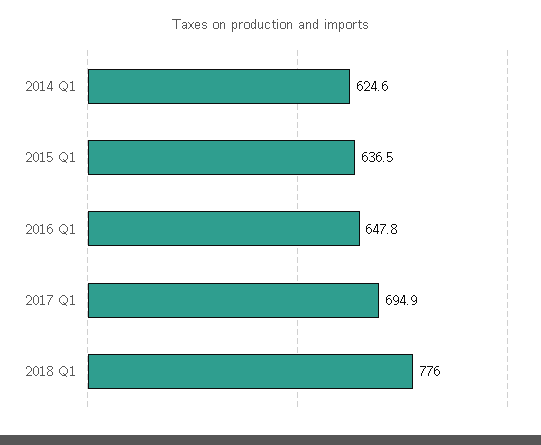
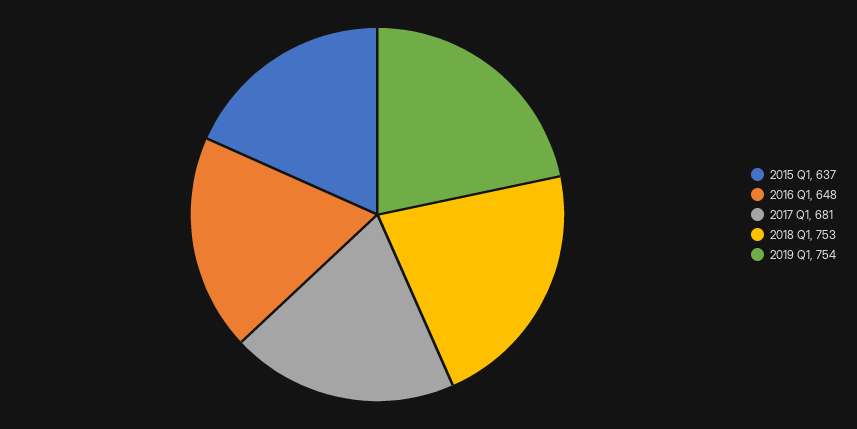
2014 Q1: 624.6 -> none
2017 Q1: 694.9 -> 681
2018 Q1: 776 -> 753
2019 Q1: none -> 754

